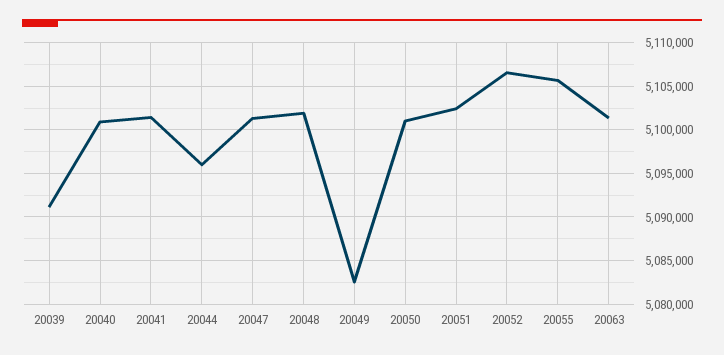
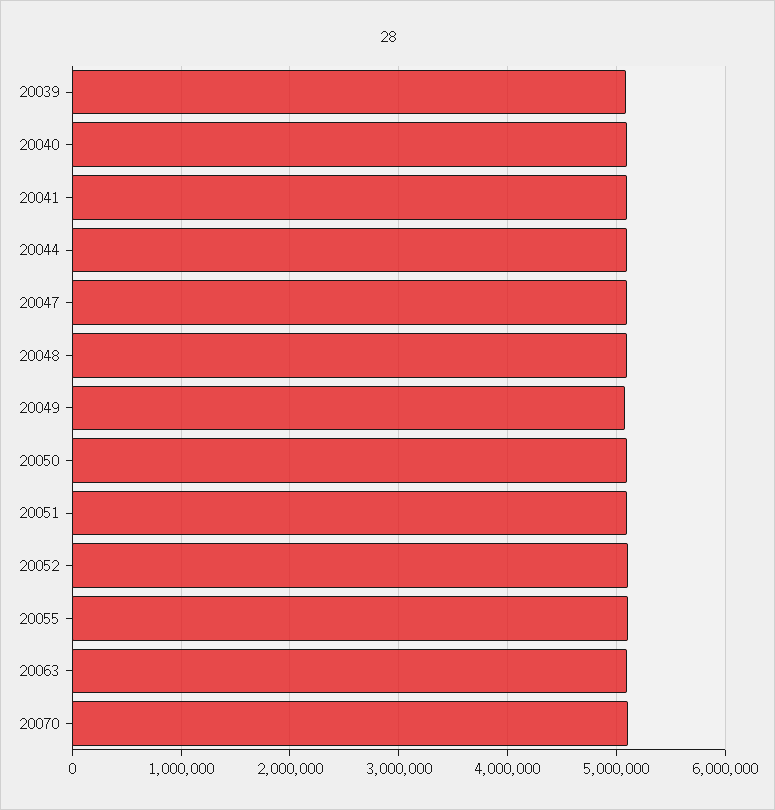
20070: none -> 5100000

